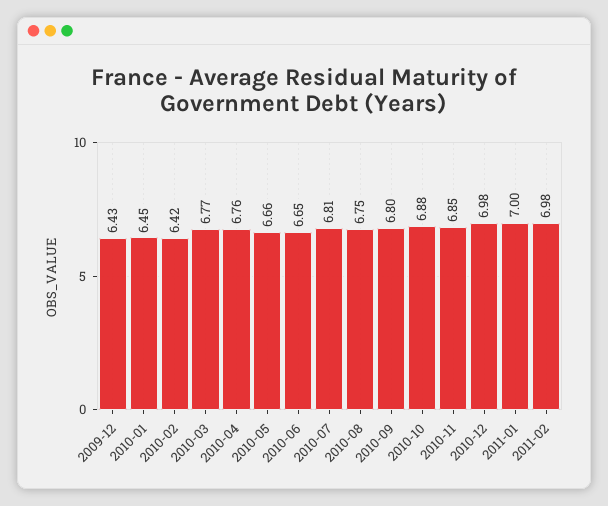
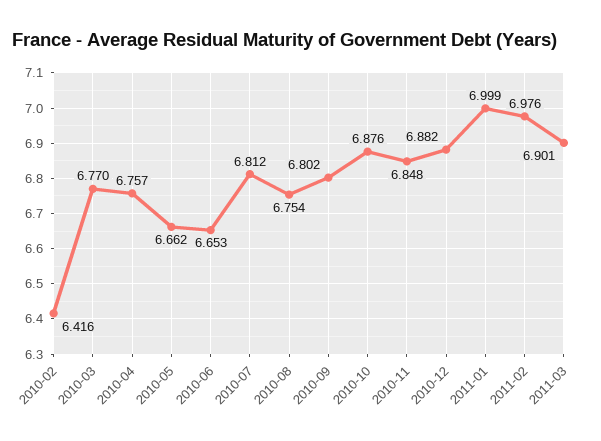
2009-12: 6.43 -> none
2010-01: 6.45 -> none
2010-12: 6.98 -> 6.882
2011-03: none -> 6.901

